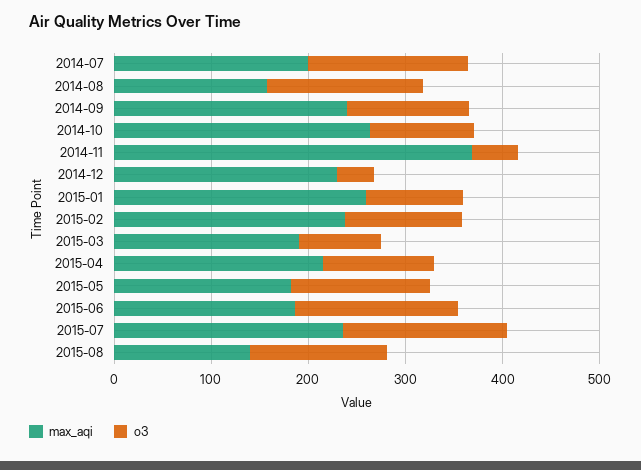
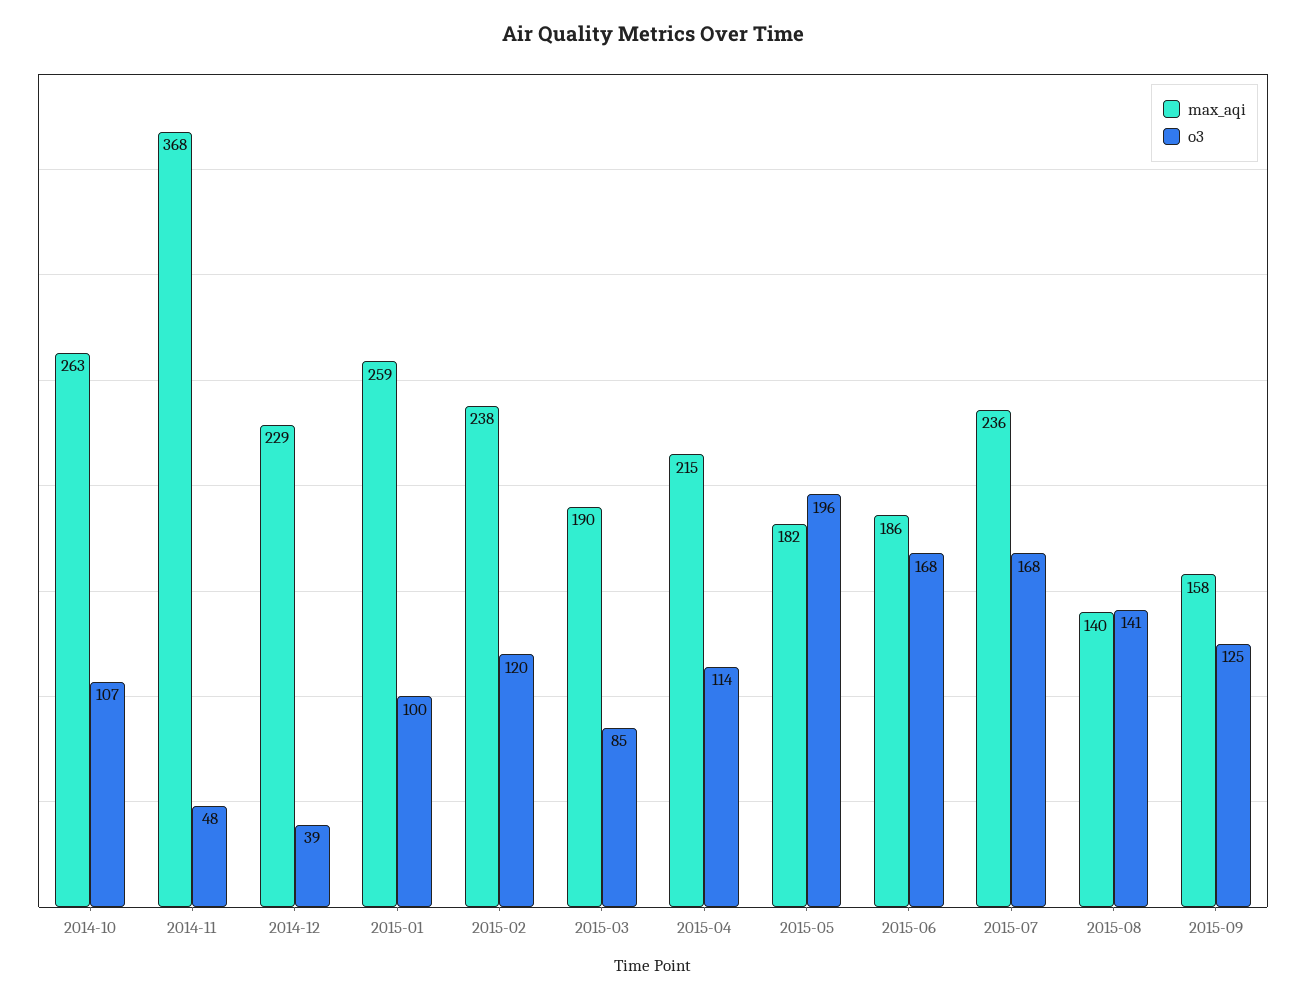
max_aqi, 2014-07: 200 -> none
o3, 2014-07: 160 -> none
max_aqi, 2014-08: 160 -> none
o3, 2014-08: 160 -> none
max_aqi, 2014-09: 240 -> none
o3, 2014-09: 120 -> none
o3, 2015-05: 140 -> 196
max_aqi, 2015-09: none -> 158
o3, 2015-09: none -> 125

